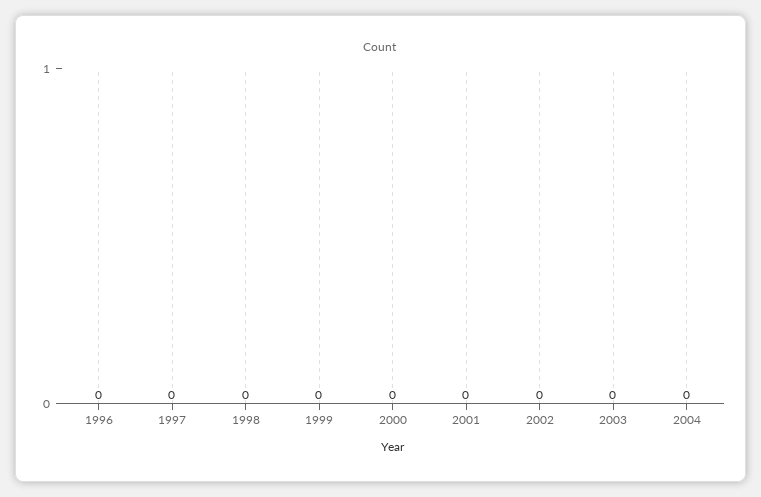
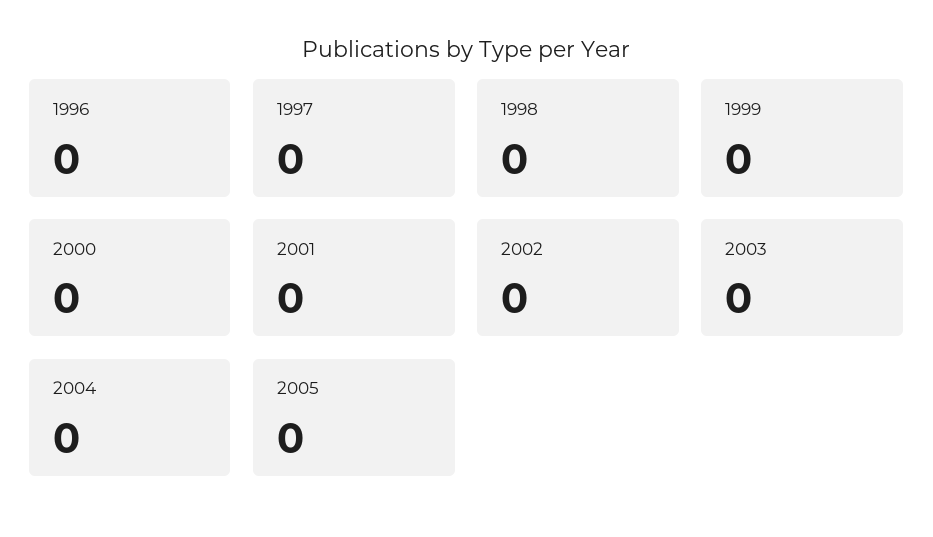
2005: none -> 0

